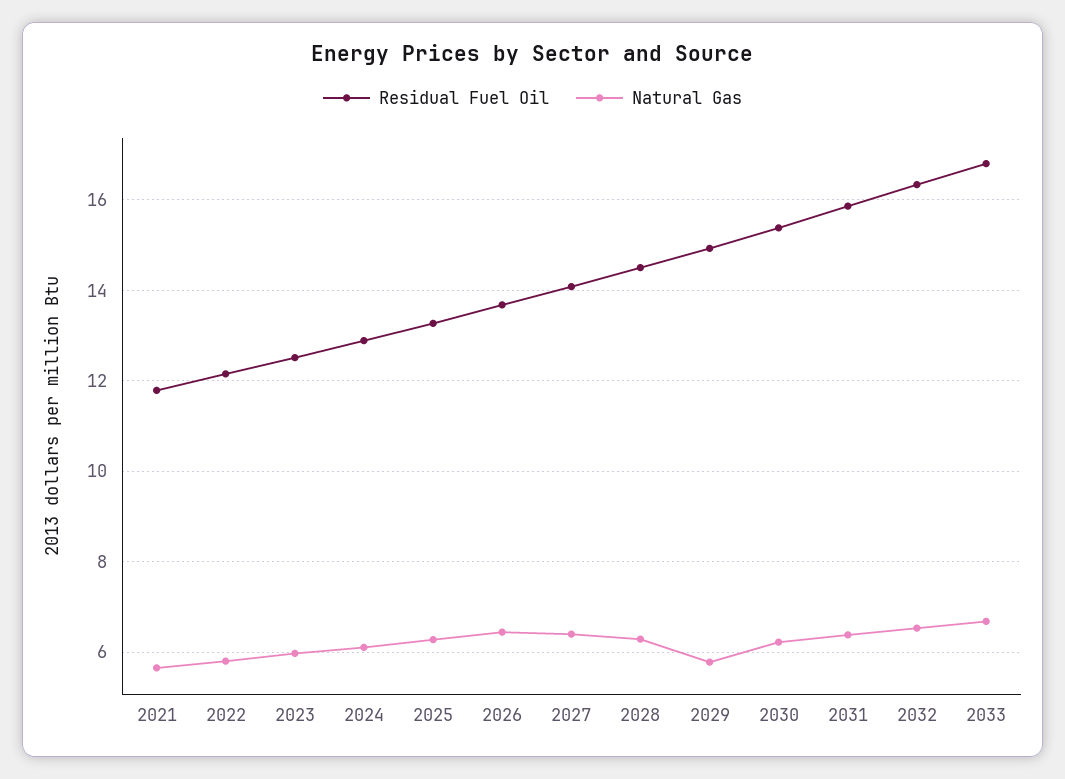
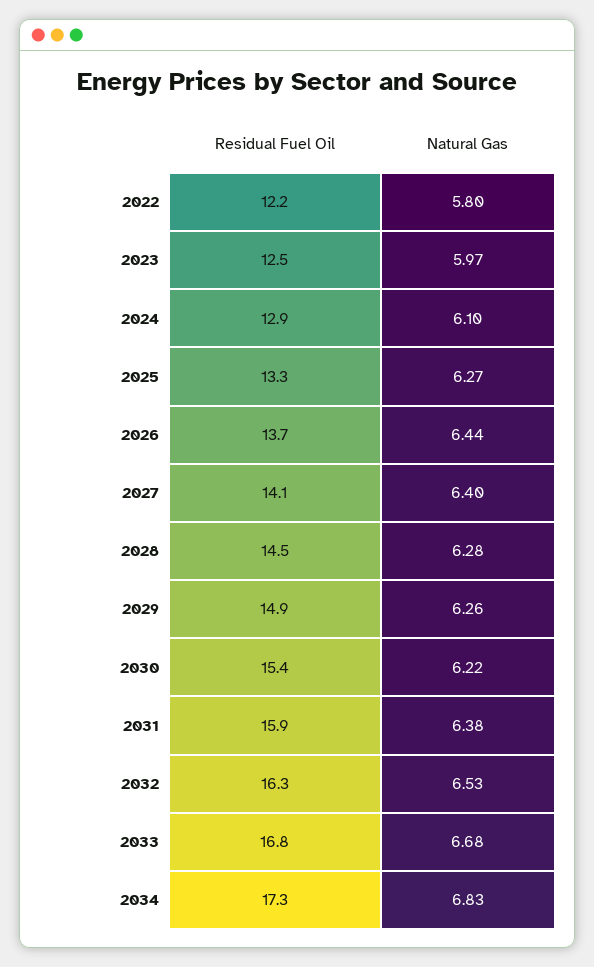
Residual Fuel Oil, 2021: 11.8 -> none
Natural Gas, 2021: 5.6 -> none
Natural Gas, 2029: 5.8 -> 6.26
Residual Fuel Oil, 2034: none -> 17.3
Natural Gas, 2034: none -> 6.83

